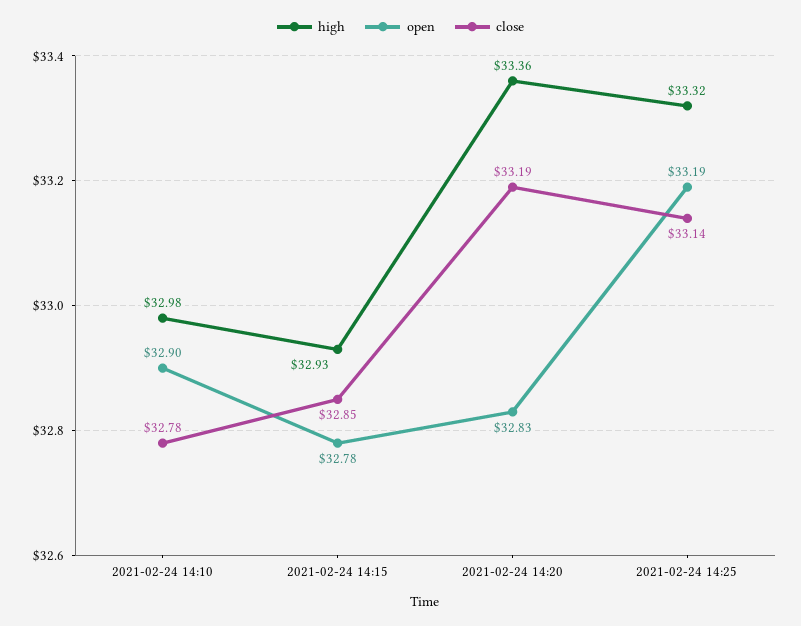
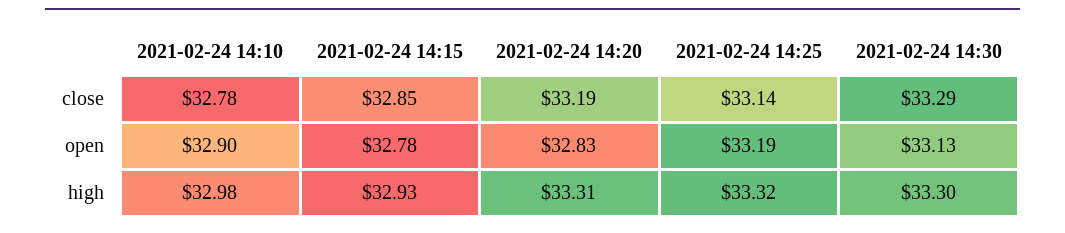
high, 2021-02-24 14:20: 33.36 -> 33.31
close, 2021-02-24 14:30: none -> 33.29
open, 2021-02-24 14:30: none -> 33.13
high, 2021-02-24 14:30: none -> 33.3

